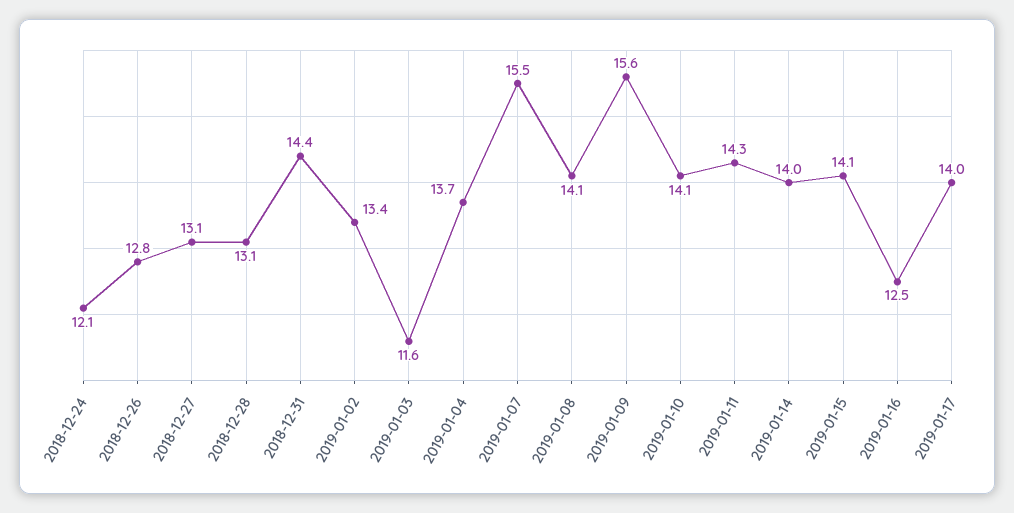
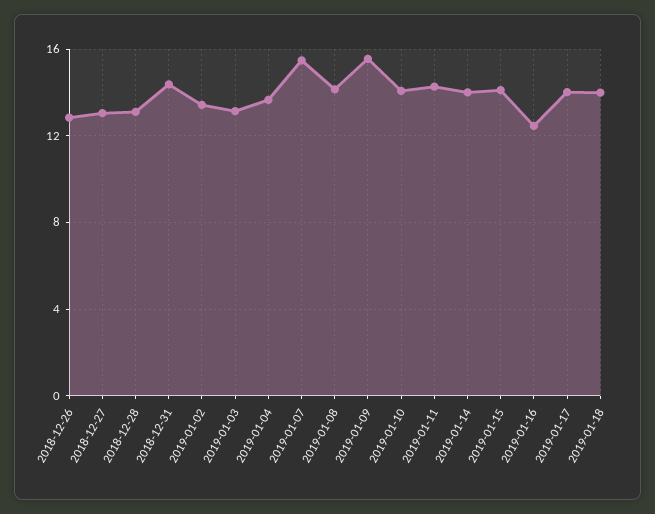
2018-12-24: 12.1 -> none
2019-01-03: 11.6 -> 13
2019-01-18: none -> 14

